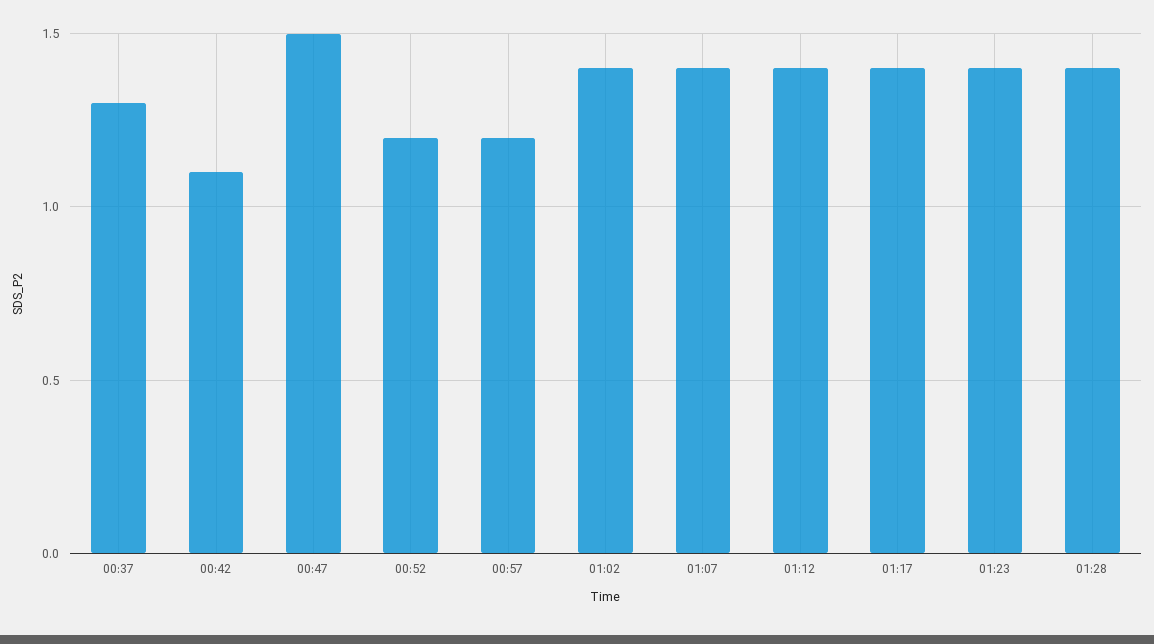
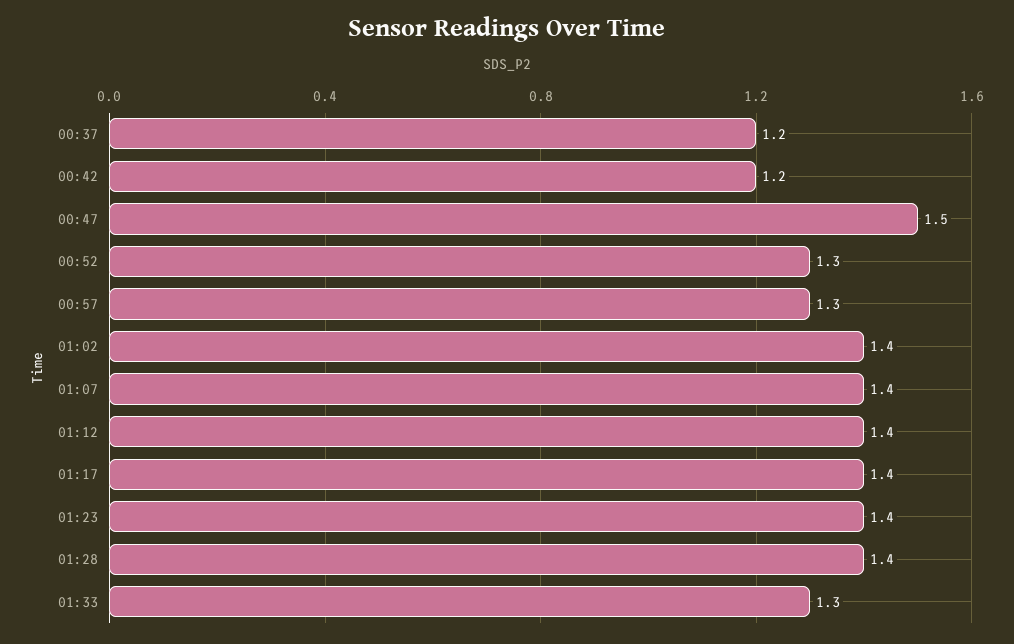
00:37: 1.3 -> 1.2
00:42: 1.1 -> 1.2
00:52: 1.2 -> 1.3
00:57: 1.2 -> 1.3
01:33: none -> 1.3

